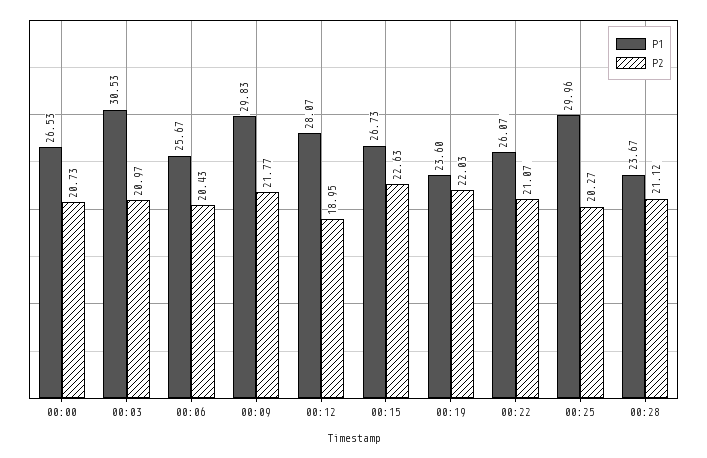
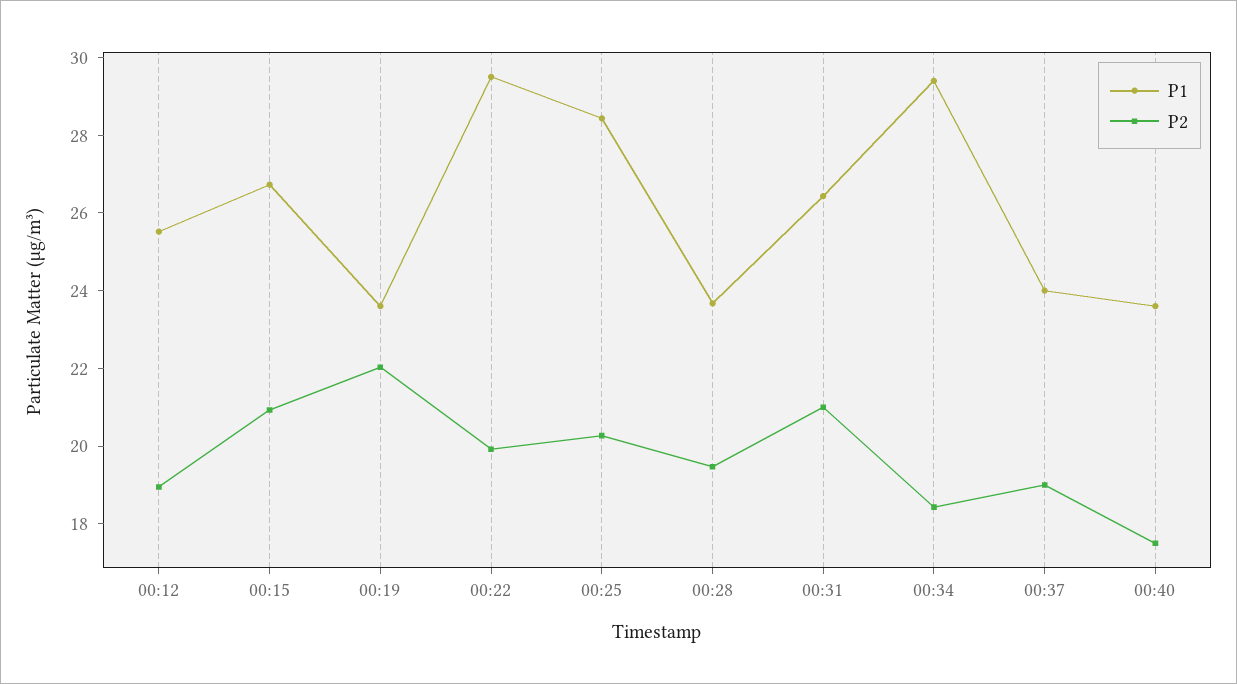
P1, 00:00: 26.53 -> none
P2, 00:00: 20.73 -> none
P1, 00:03: 30.53 -> none
P2, 00:03: 20.97 -> none
P1, 00:06: 25.67 -> none
P2, 00:06: 20.43 -> none
P1, 00:09: 29.83 -> none
P2, 00:09: 21.77 -> none
P1, 00:12: 28.07 -> 25.5
P2, 00:15: 22.63 -> 21
P1, 00:22: 26.07 -> 29.5
P2, 00:22: 21.07 -> 20
P1, 00:25: 29.96 -> 28.5
P2, 00:28: 21.12 -> 19.5
P1, 00:31: none -> 26.5
P2, 00:31: none -> 21
P1, 00:34: none -> 29.5
P2, 00:34: none -> 18.5
P1, 00:37: none -> 24
P2, 00:37: none -> 19
P1, 00:40: none -> 23.5
P2, 00:40: none -> 17.5

